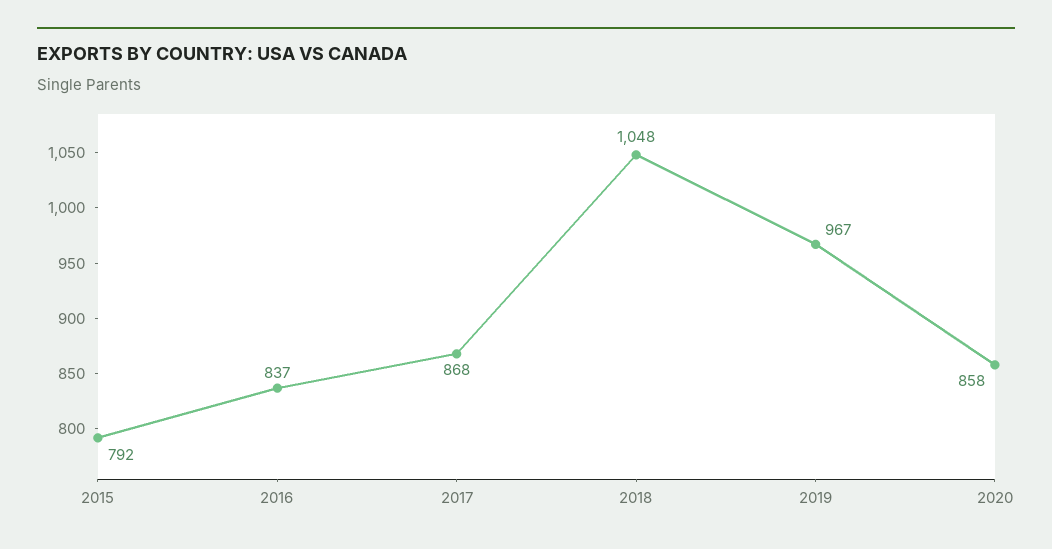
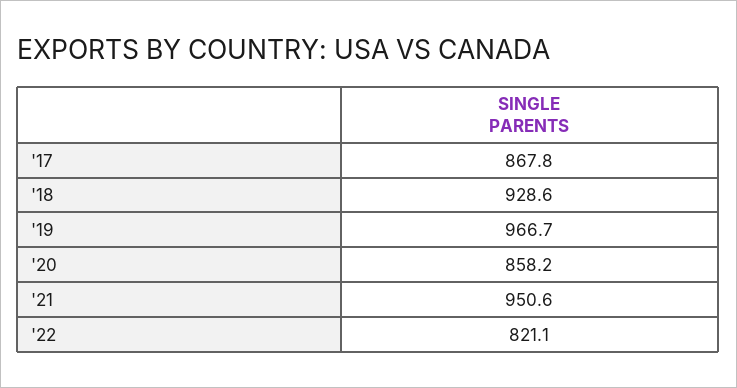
2015: 792 -> none
2016: 837 -> none
2018: 1048 -> 928.6
'21: none -> 950.6
'22: none -> 821.1

